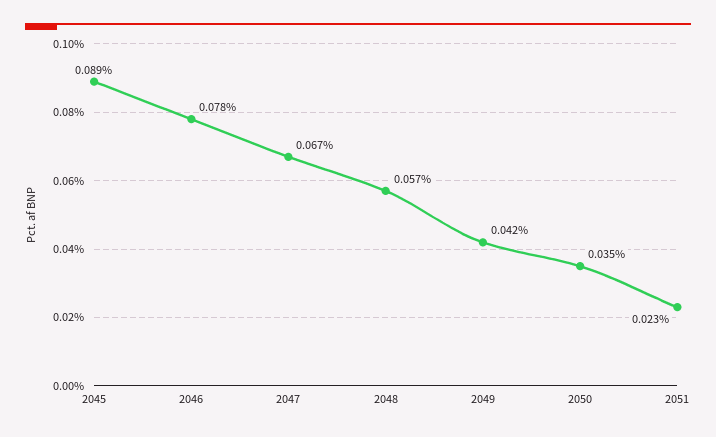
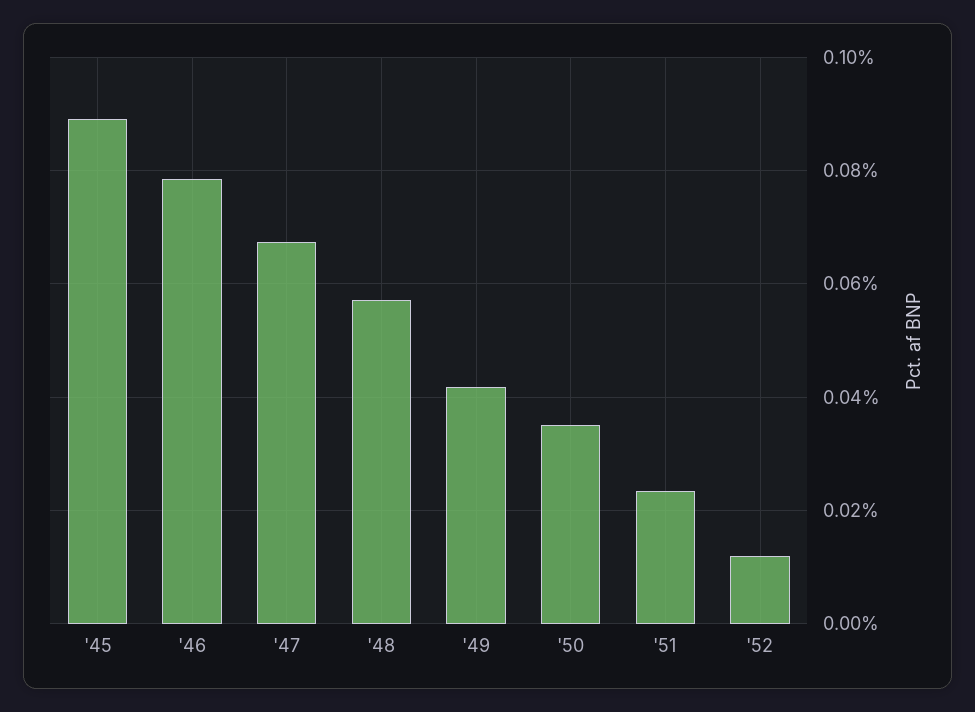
'52: none -> 0.012

